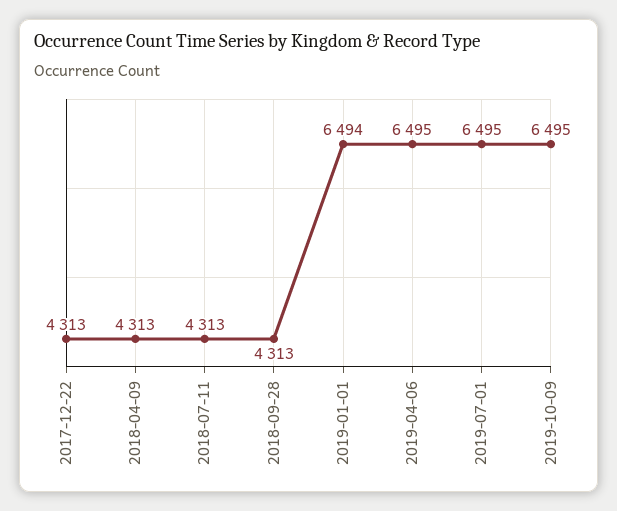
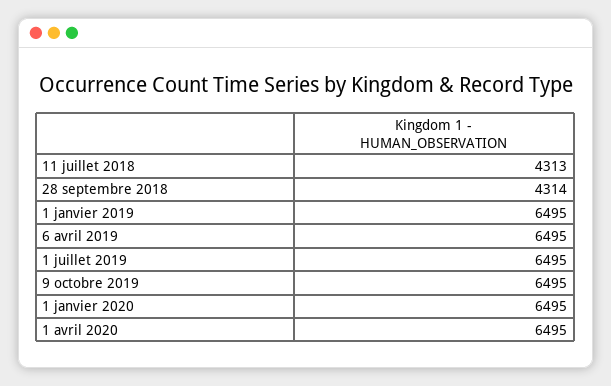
2017-12-22: 4313 -> none
2018-04-09: 4313 -> none
2018-09-28: 4313 -> 4314
2019-01-01: 6494 -> 6495
1 janvier 2020: none -> 6495
1 avril 2020: none -> 6495

